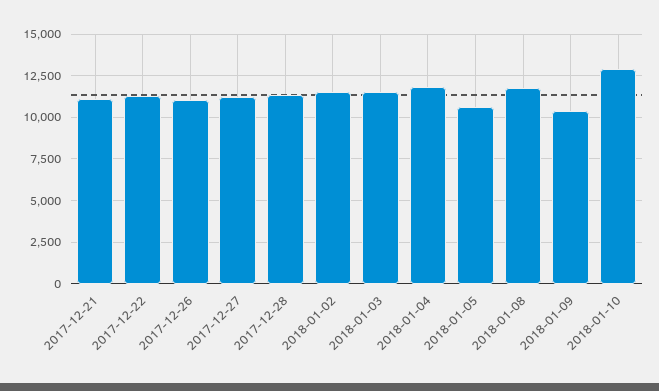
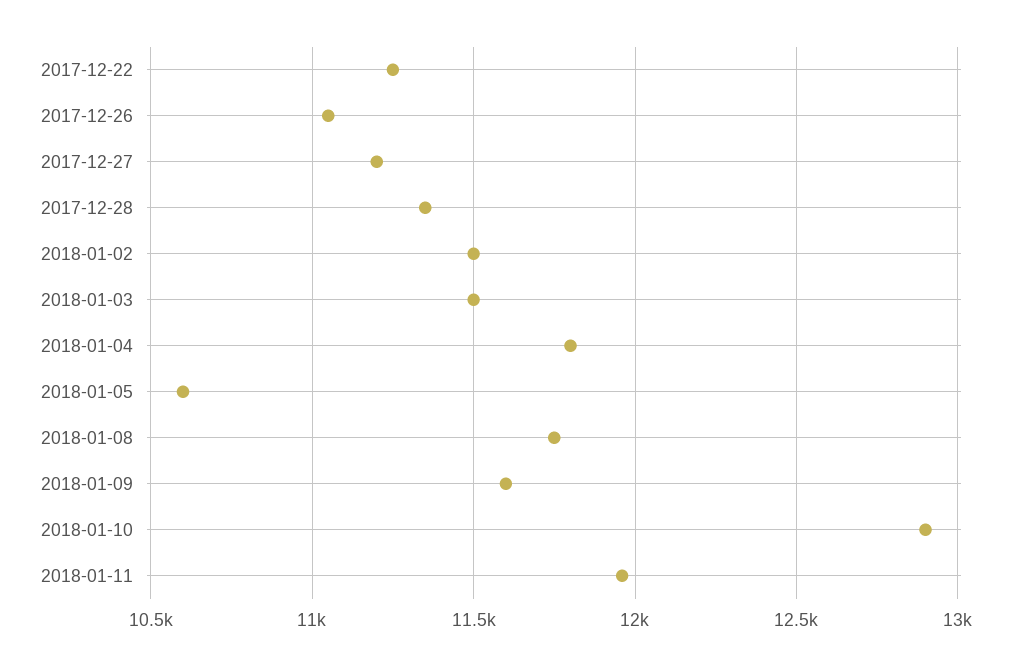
2017-12-21: 11000 -> none
2018-01-09: 10500 -> 11600
2018-01-11: none -> 11950

